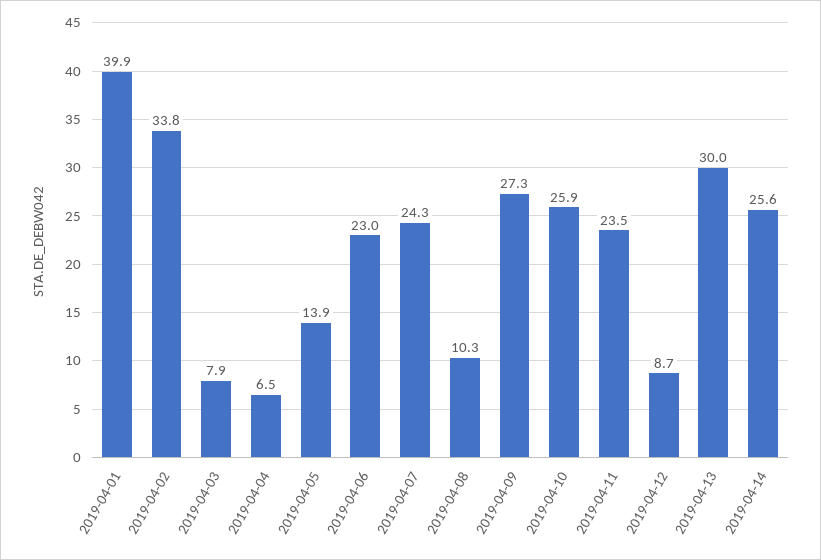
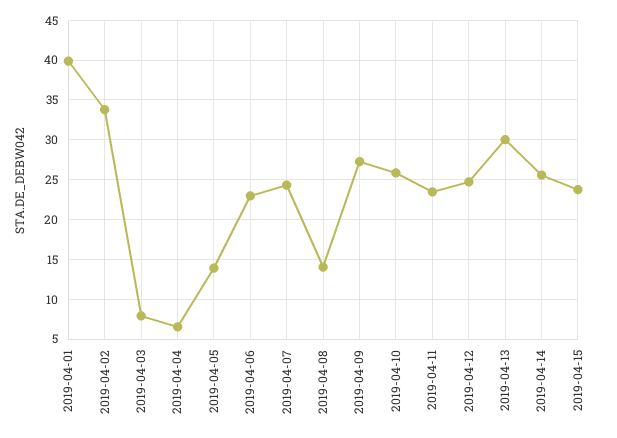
2019-04-08: 10.3 -> 14
2019-04-12: 8.7 -> 25
2019-04-15: none -> 24

